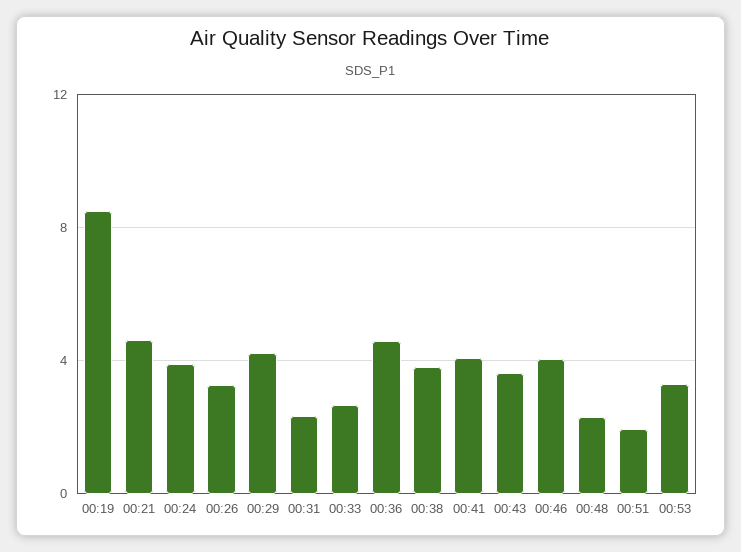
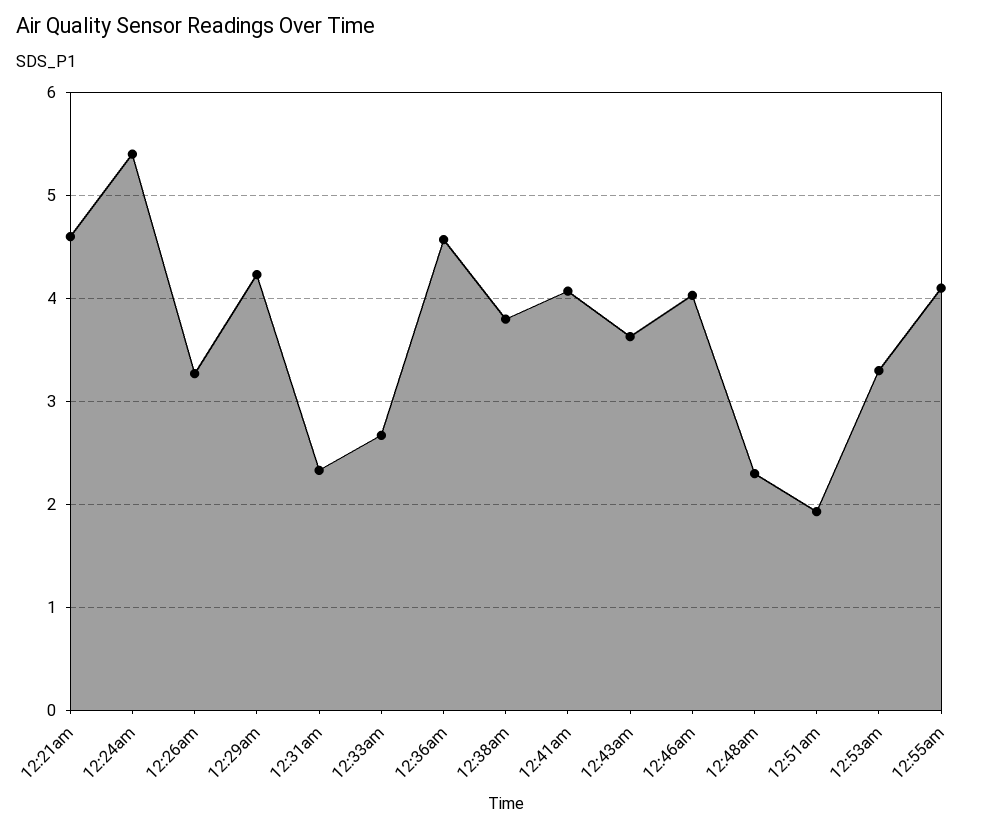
00:19: 8.5 -> none
00:24: 4 -> 5.4
12:55am: none -> 4.1

